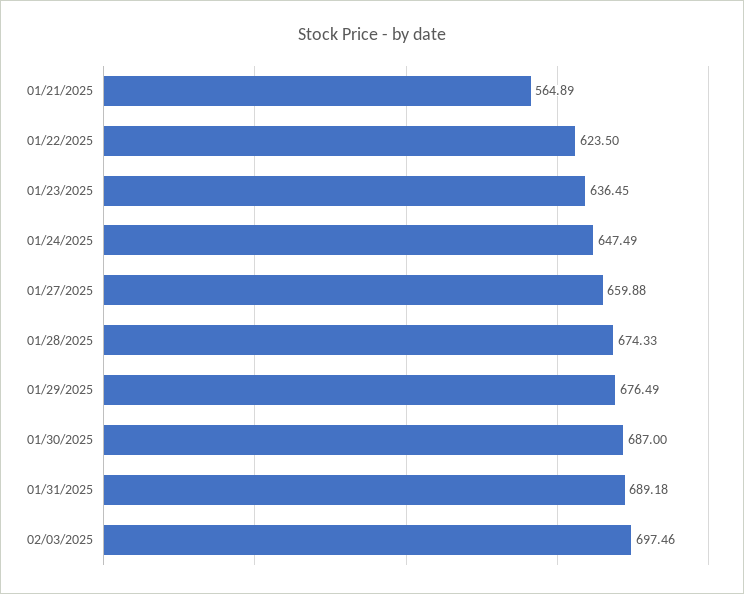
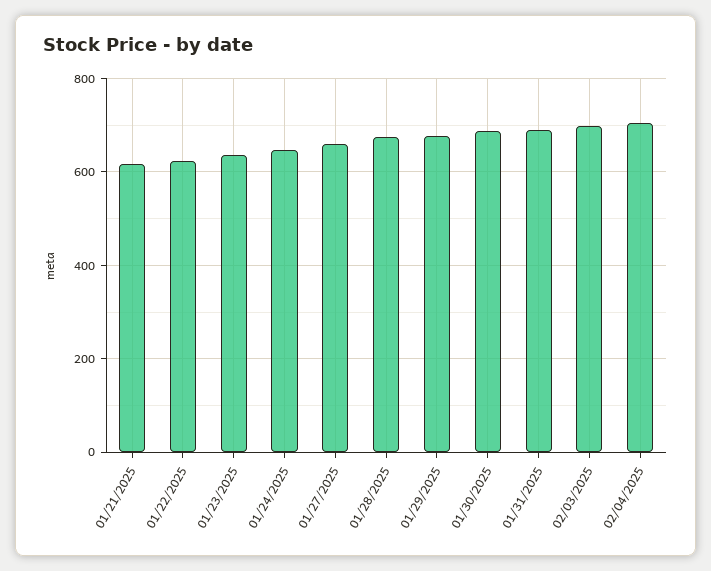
01/21/2025: 564.89 -> 620
02/04/2025: none -> 700

